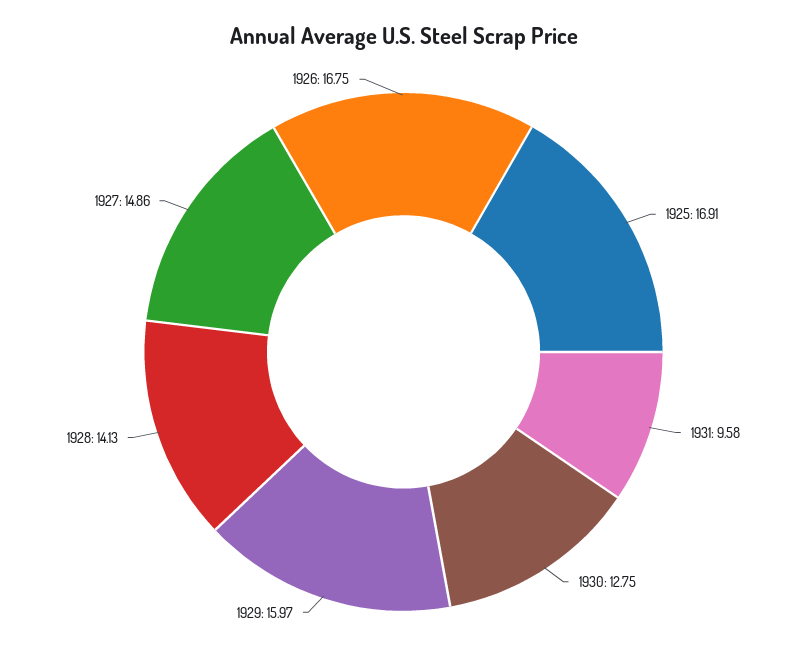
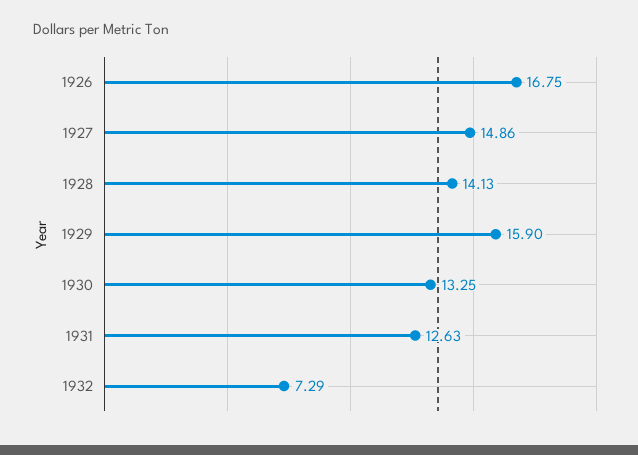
1925: 16.91 -> none
1931: 9.58 -> 12.63
1930: 12.75 -> 13.25
1929: 15.97 -> 15.9
1932: none -> 7.29

